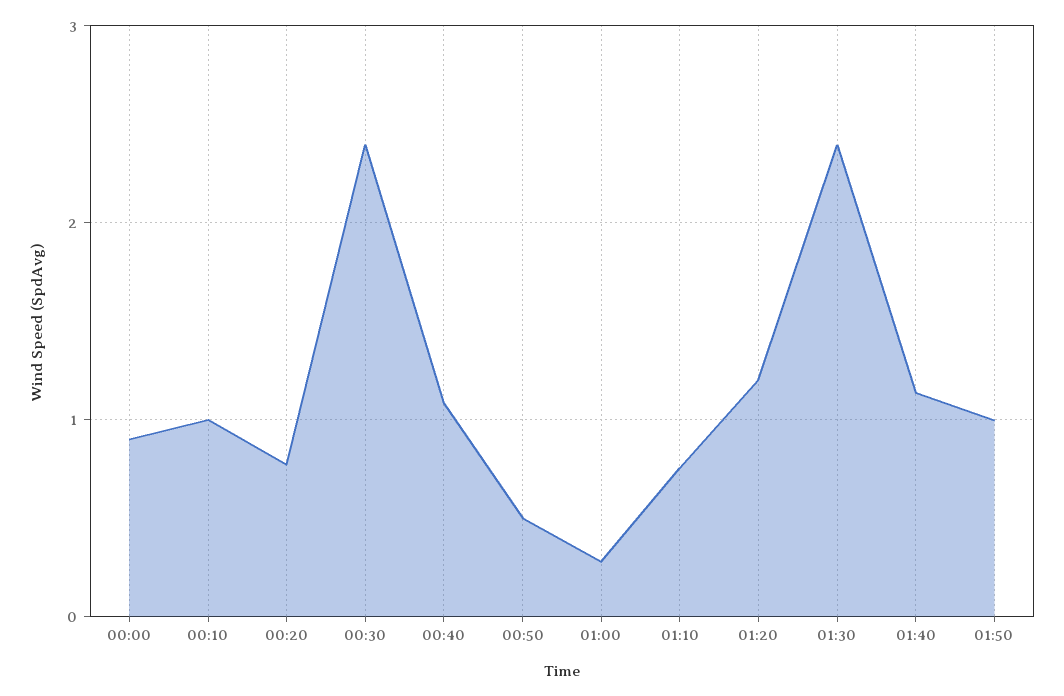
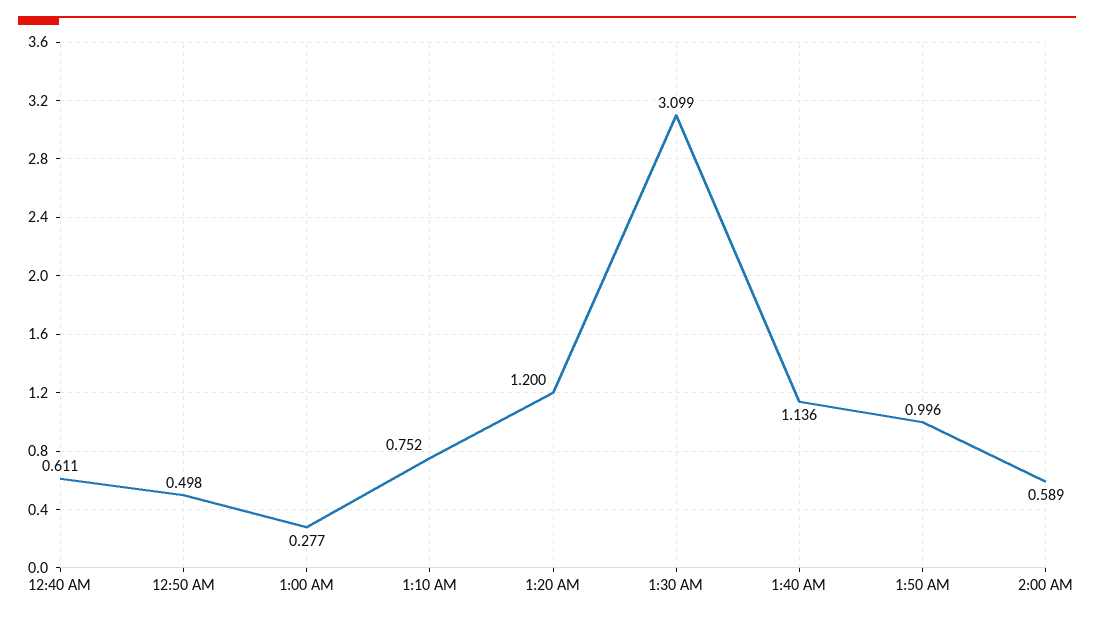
00:00: 0.9 -> none
00:10: 1 -> none
00:20: 0.8 -> none
00:30: 2.4 -> none
00:40: 1.1 -> 0.611
01:30: 2.4 -> 3.099
2:00 AM: none -> 0.589

